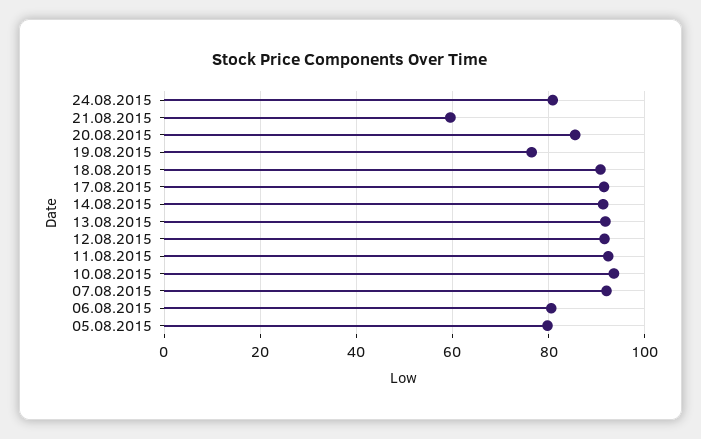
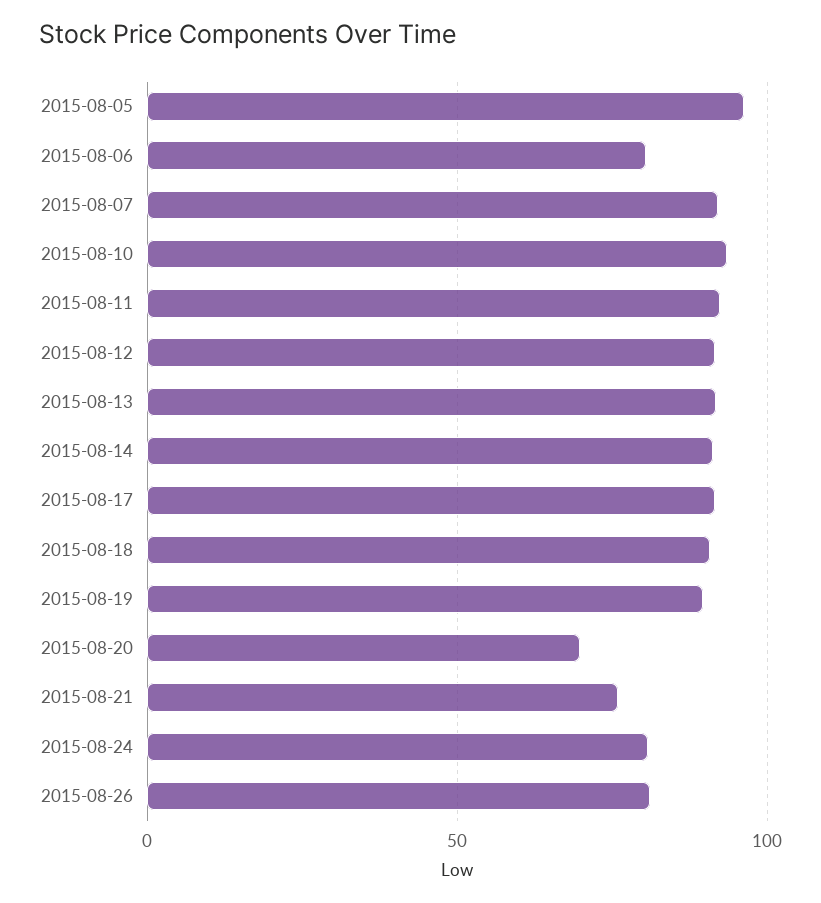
21.08.2015: 60 -> 75
20.08.2015: 86 -> 70
19.08.2015: 76 -> 90
05.08.2015: 80 -> 95
2015-08-26: none -> 80

